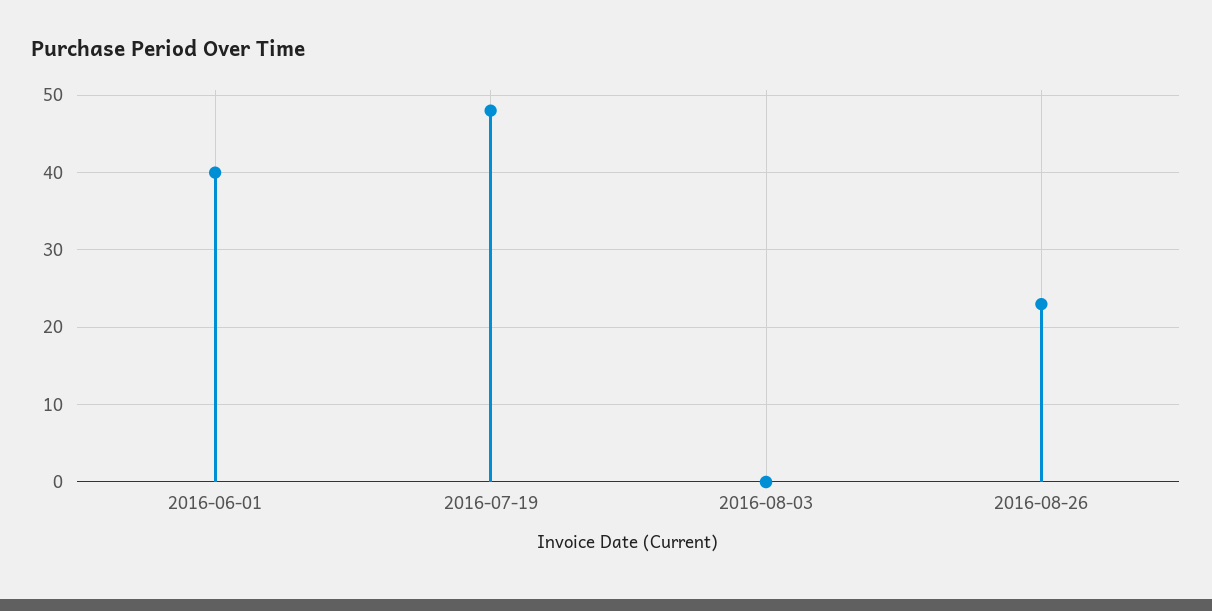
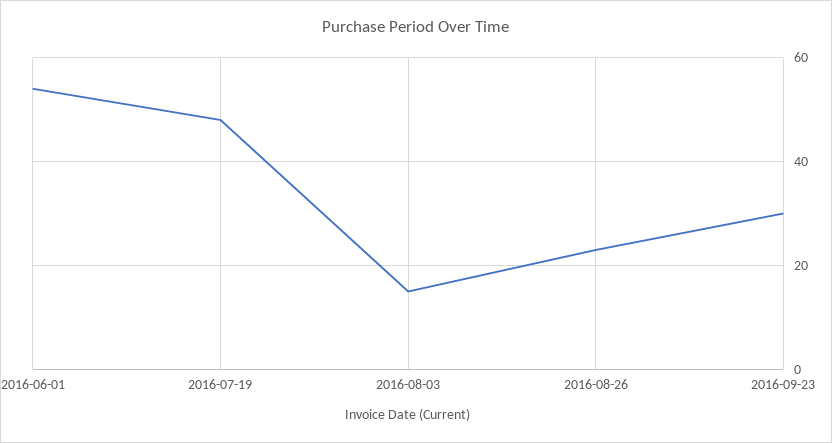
2016-06-01: 40 -> 55
2016-08-03: 0 -> 15
2016-09-23: none -> 30

